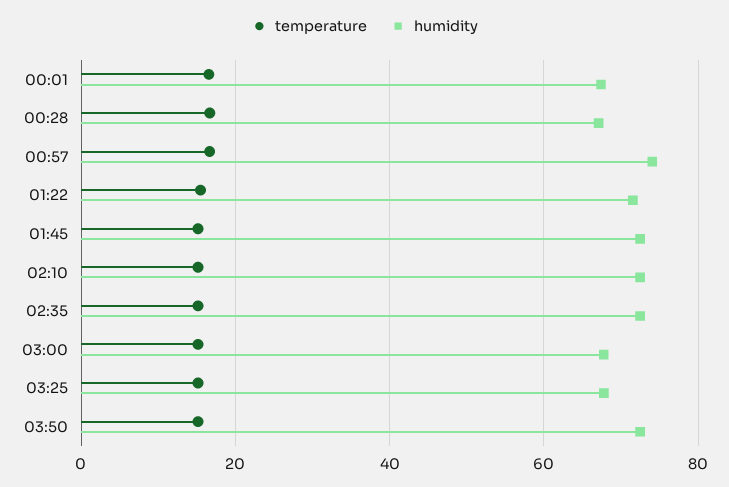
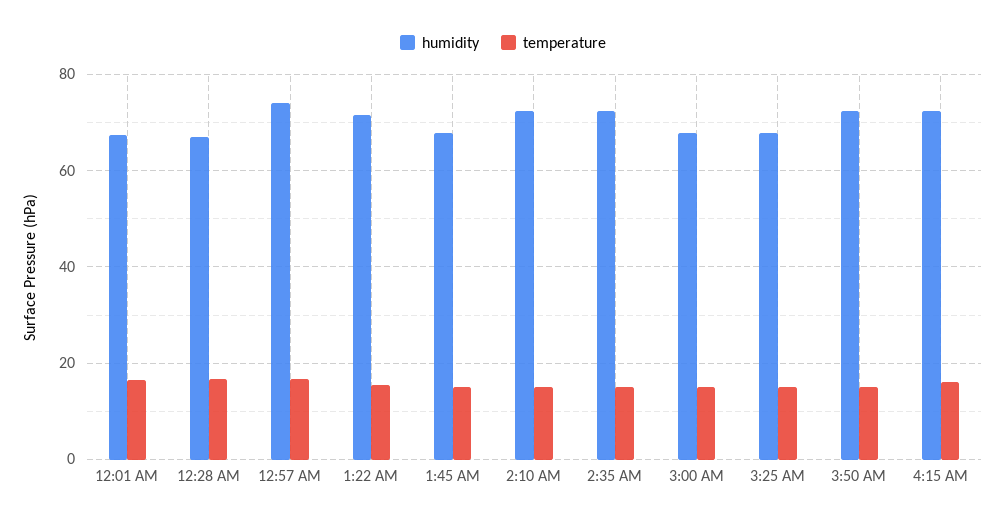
humidity, 01:45: 72 -> 68
humidity, 4:15 AM: none -> 72
temperature, 4:15 AM: none -> 16

